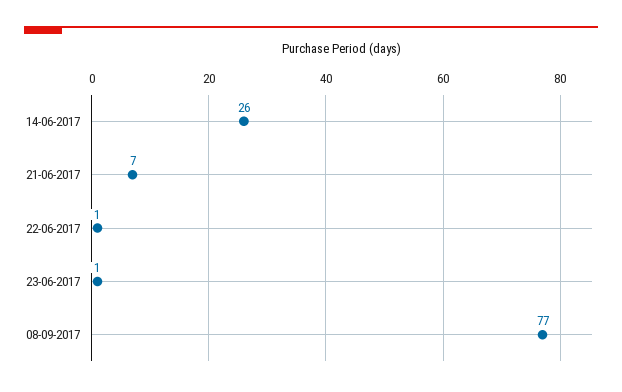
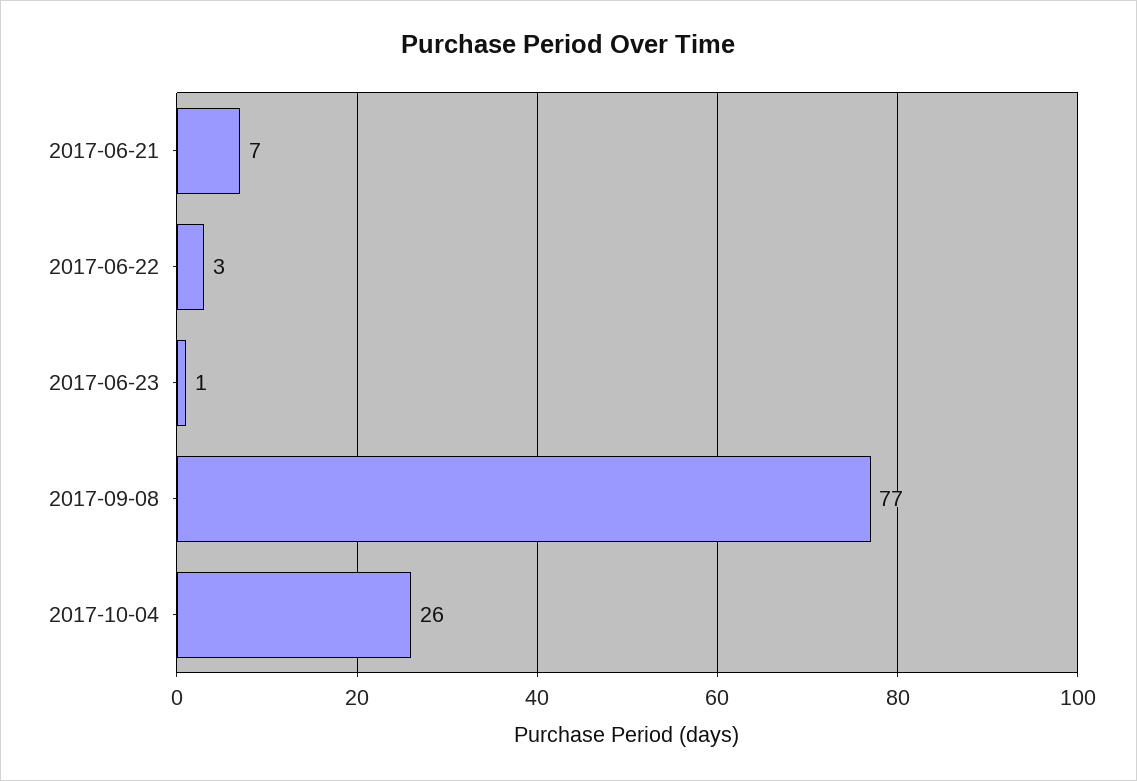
14-06-2017: 26 -> none
22-06-2017: 1 -> 3
2017-10-04: none -> 26

